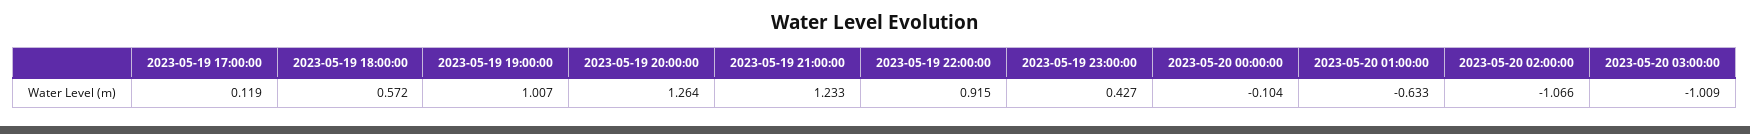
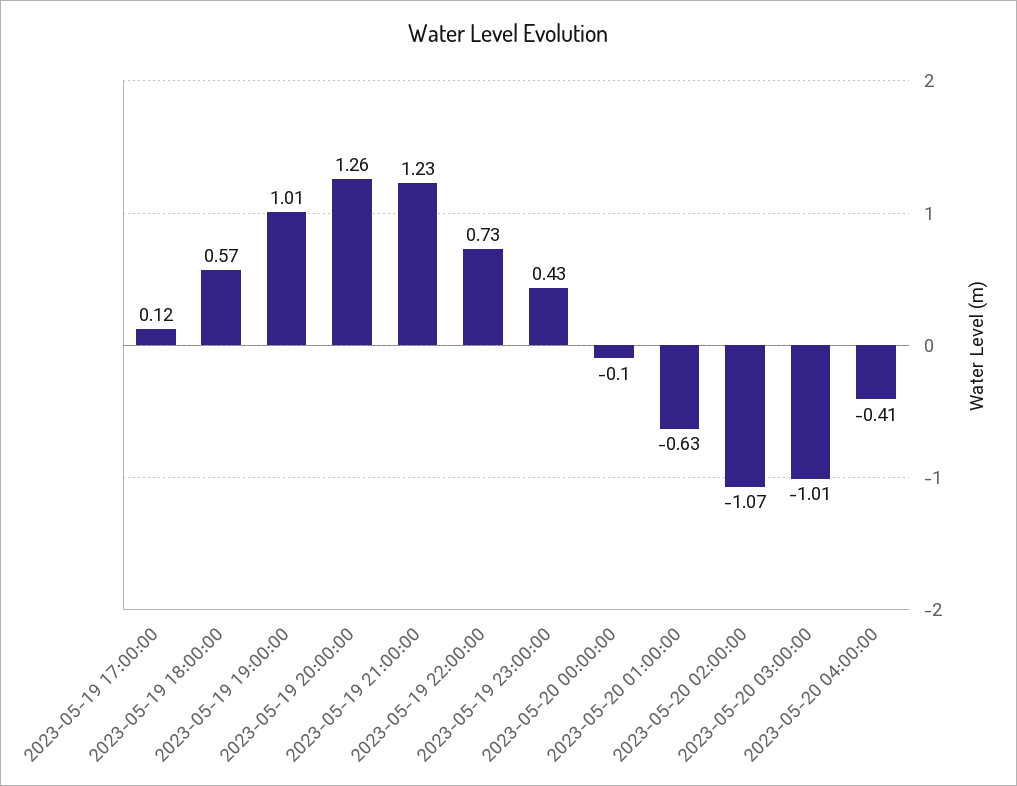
2023-05-19 22:00:00: 0.915 -> 0.73
2023-05-20 04:00:00: none -> -0.41

